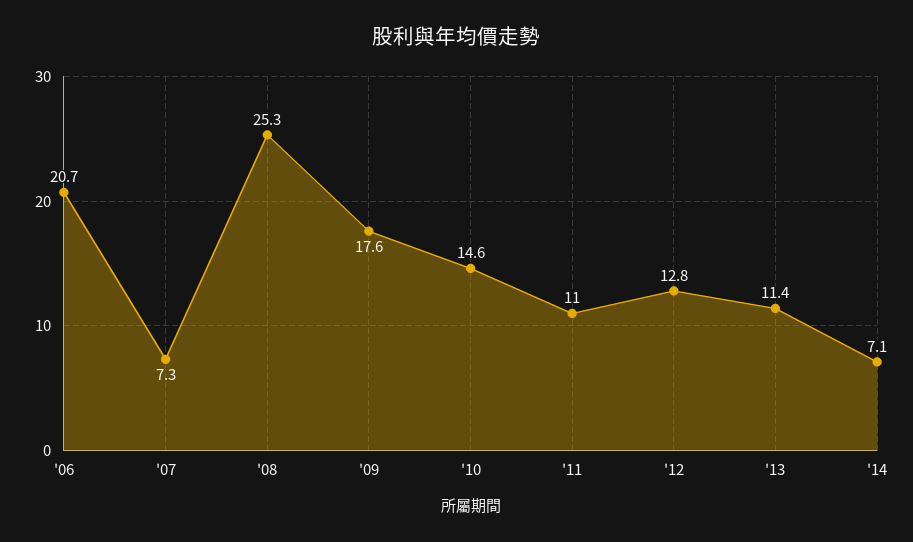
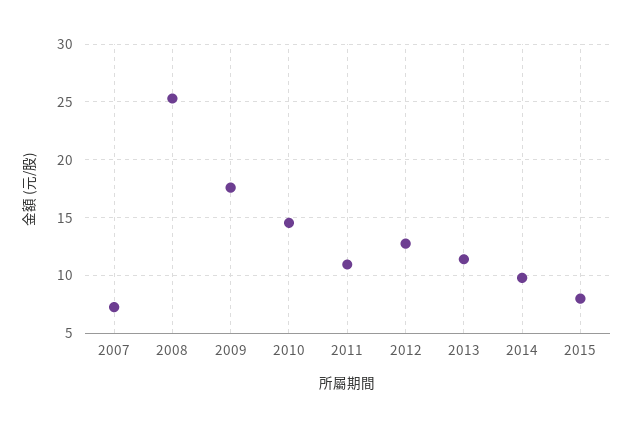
'06: 20.7 -> none
'14: 7.1 -> 10
2015: none -> 8

